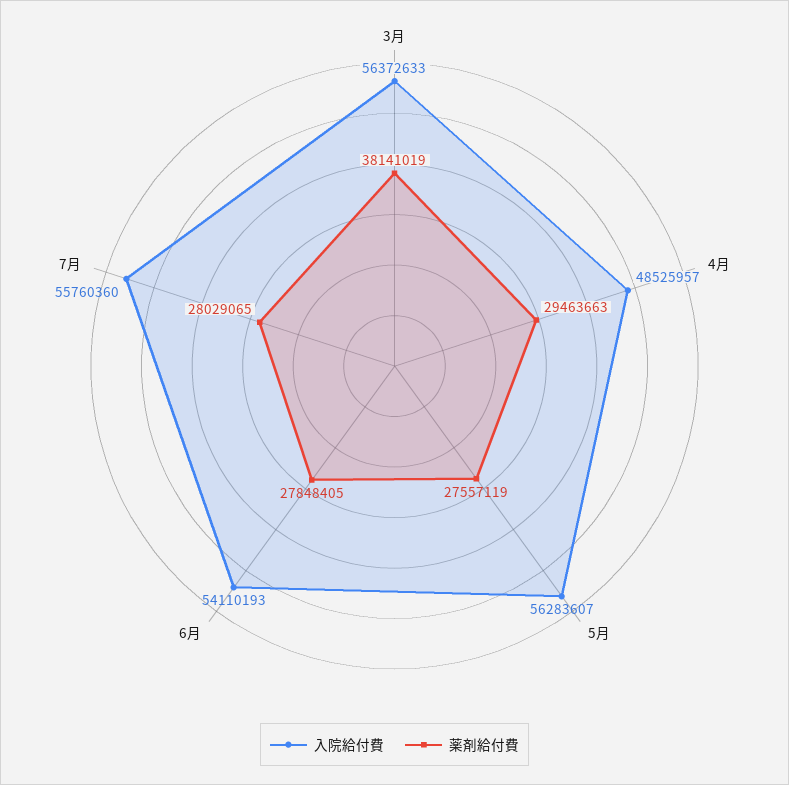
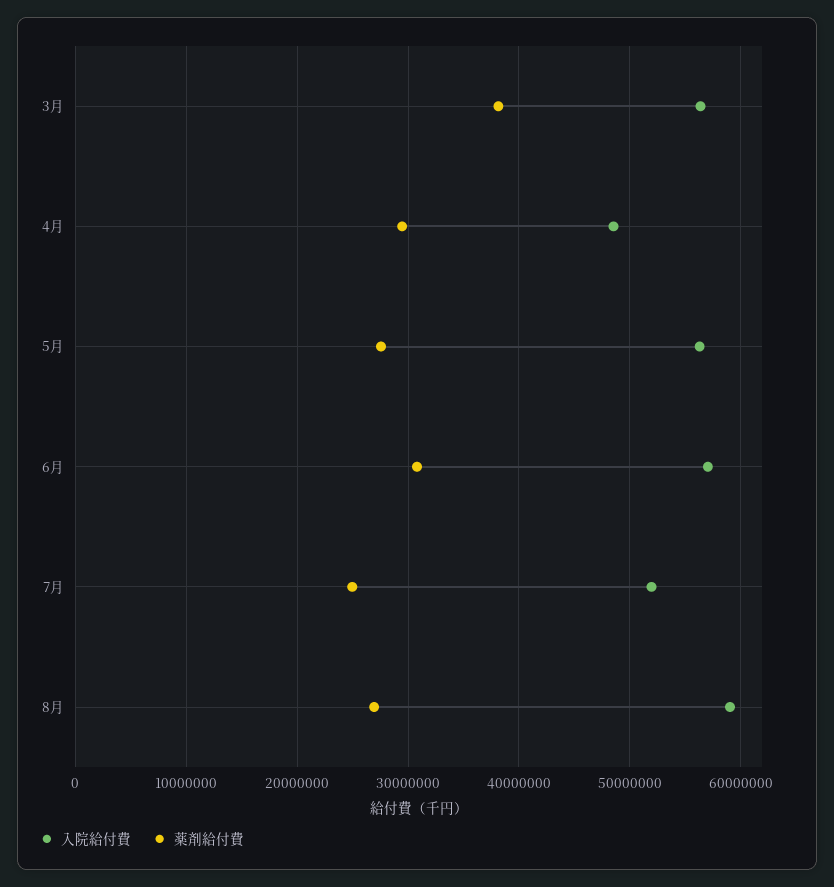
入院給付費, 6月: 54110193 -> 57000000
薬剤給付費, 6月: 27848405 -> 31000000
入院給付費, 7月: 55760360 -> 52000000
薬剤給付費, 7月: 28029065 -> 25000000
入院給付費, 8月: none -> 59000000
薬剤給付費, 8月: none -> 27000000

